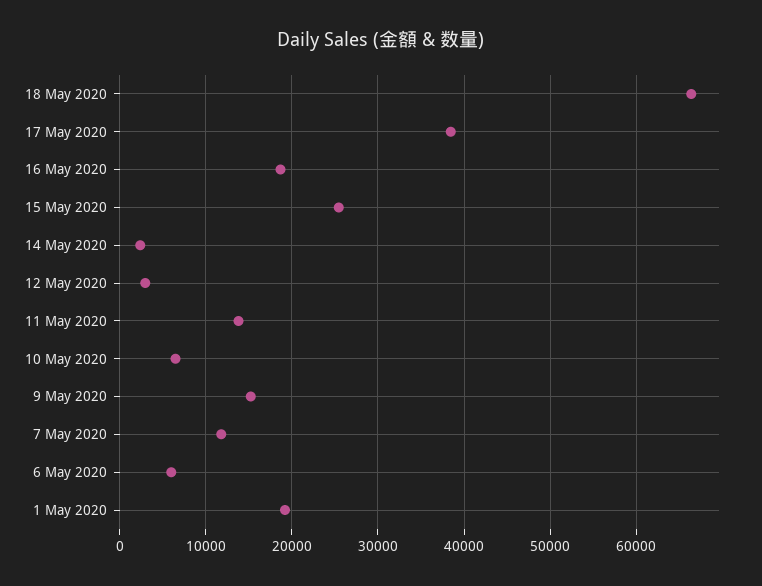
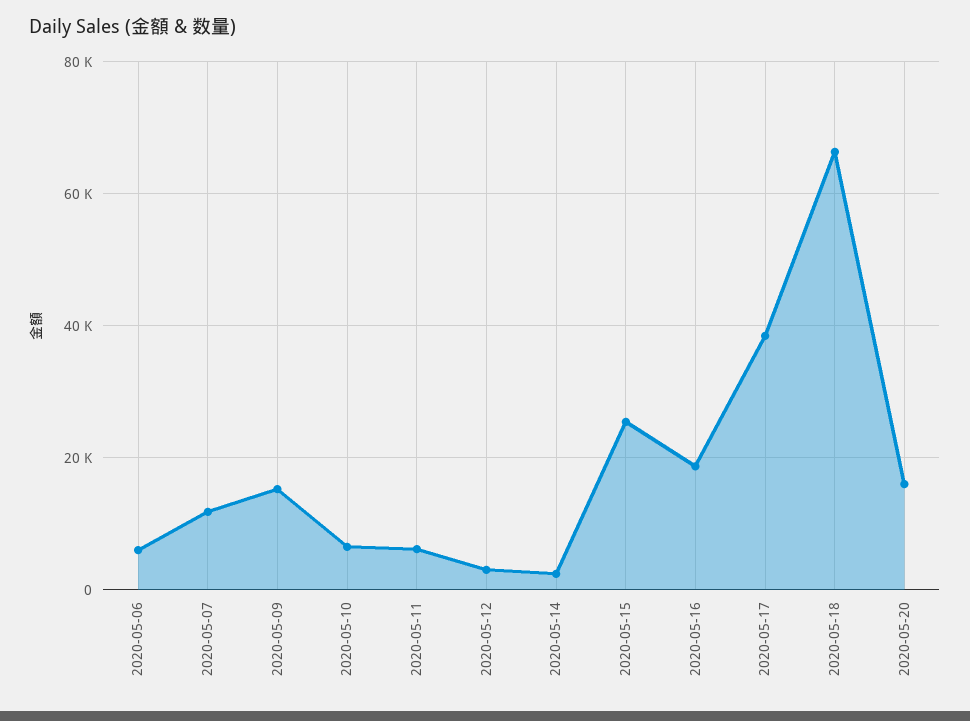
11 May 2020: 14000 -> 6000
1 May 2020: 19000 -> none
2020-05-20: none -> 16000

